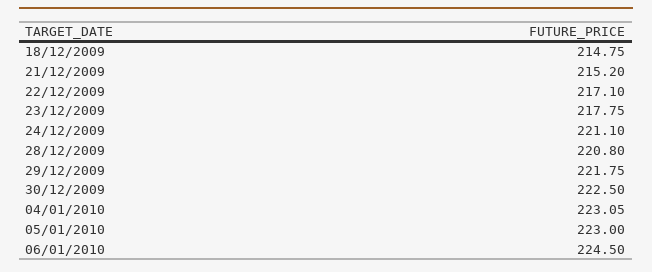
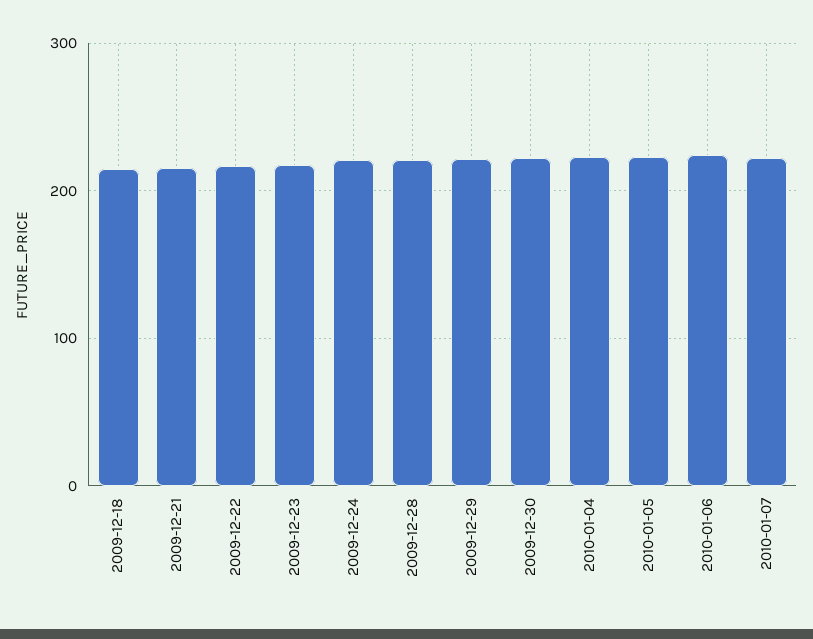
2010-01-07: none -> 220

